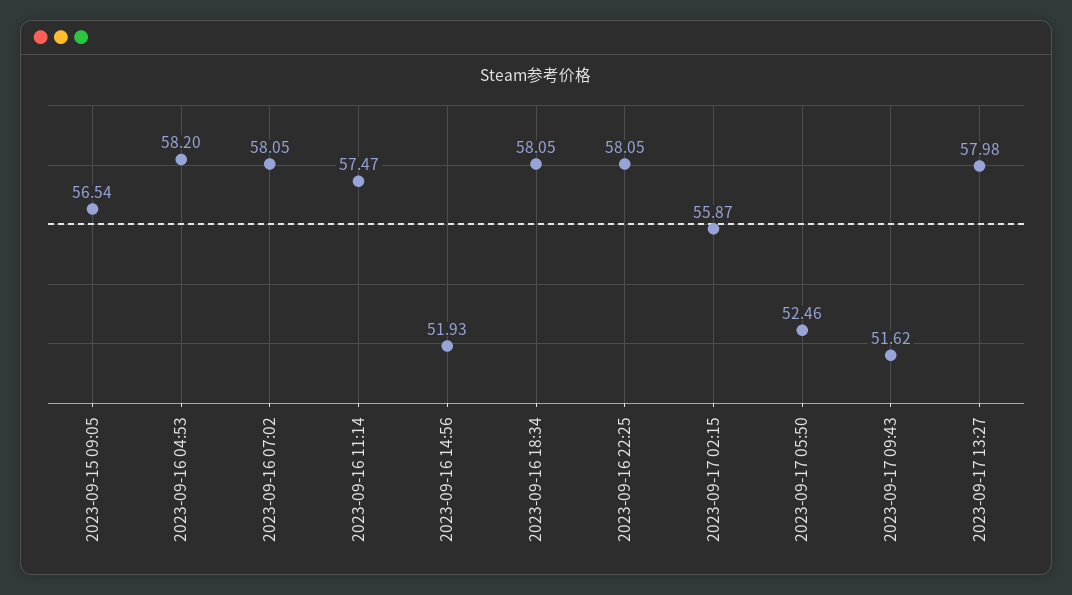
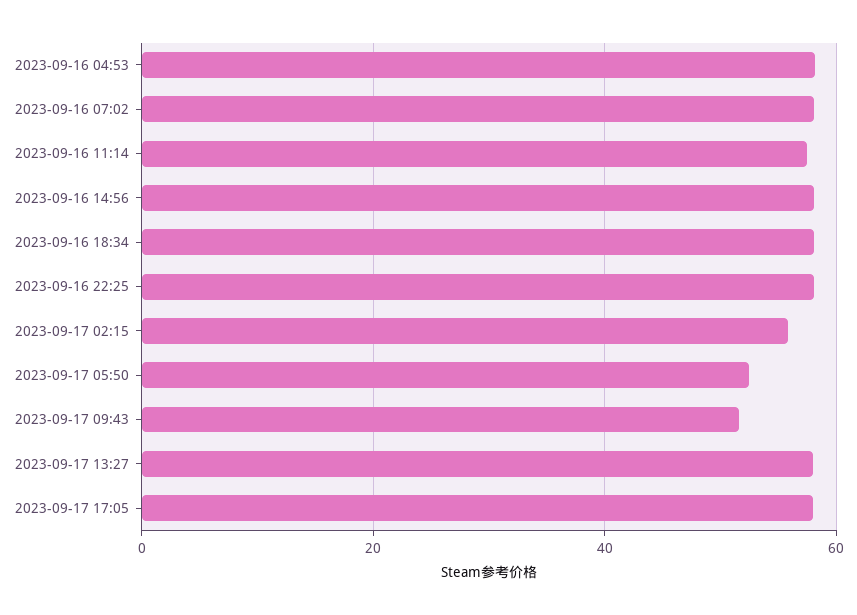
2023-09-15 09:05: 56.54 -> none
2023-09-16 14:56: 51.93 -> 58
2023-09-17 17:05: none -> 58

